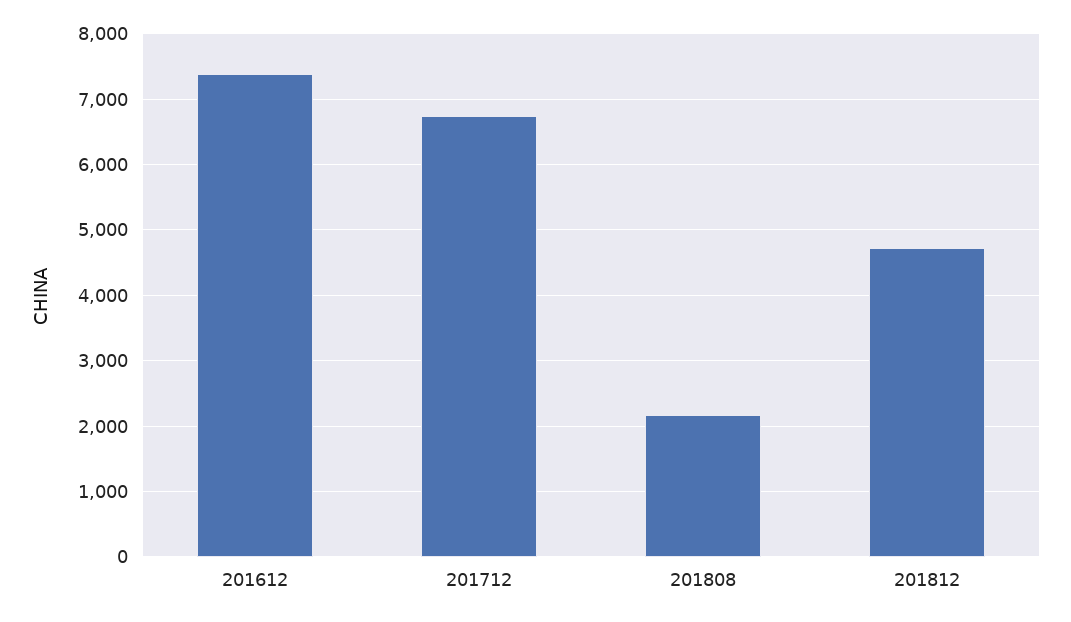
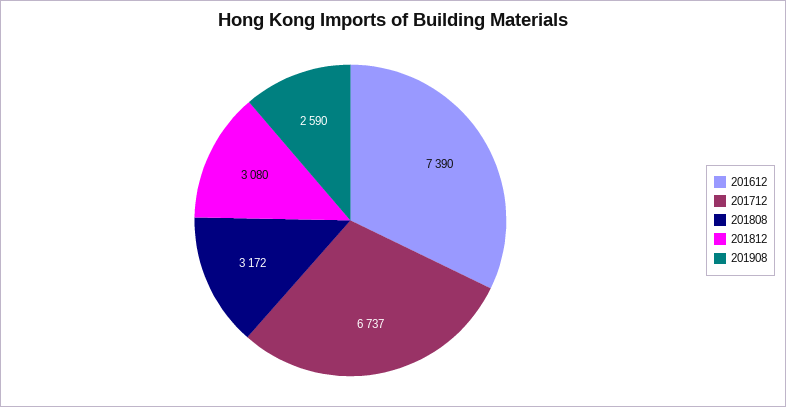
201808: 2200 -> 3172
201812: 4700 -> 3080
201908: none -> 2590

